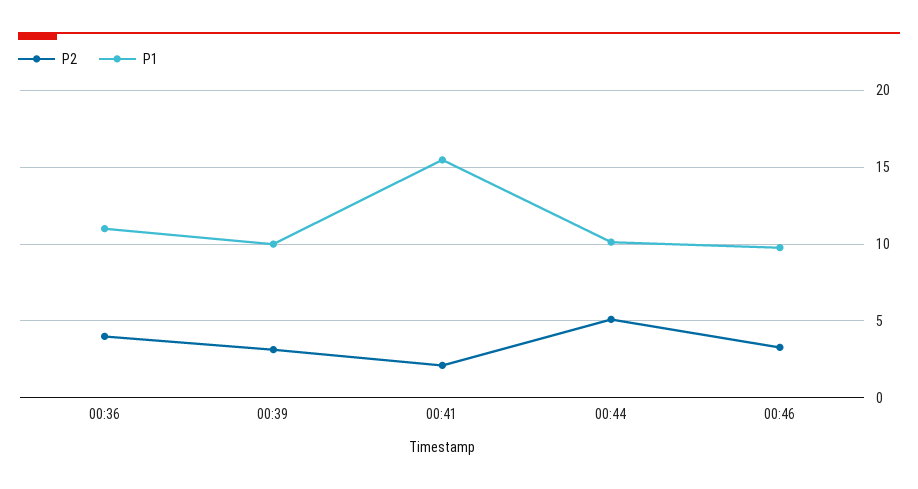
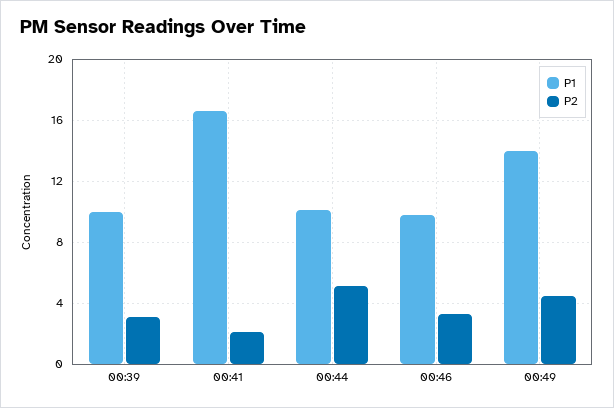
P2, 00:36: 4 -> none
P1, 00:36: 11 -> none
P1, 00:41: 15.5 -> 16.5
P1, 00:49: none -> 14
P2, 00:49: none -> 4.5

